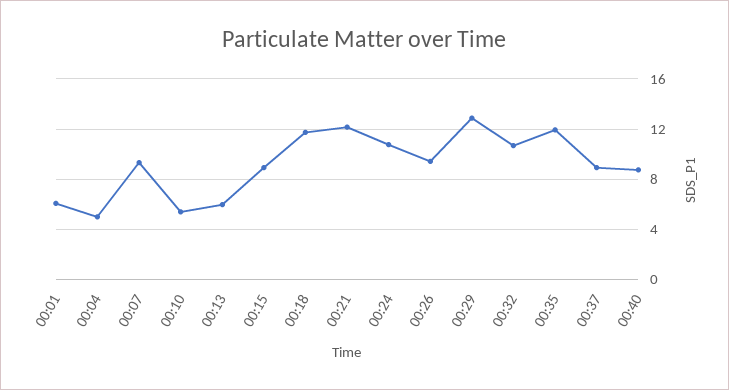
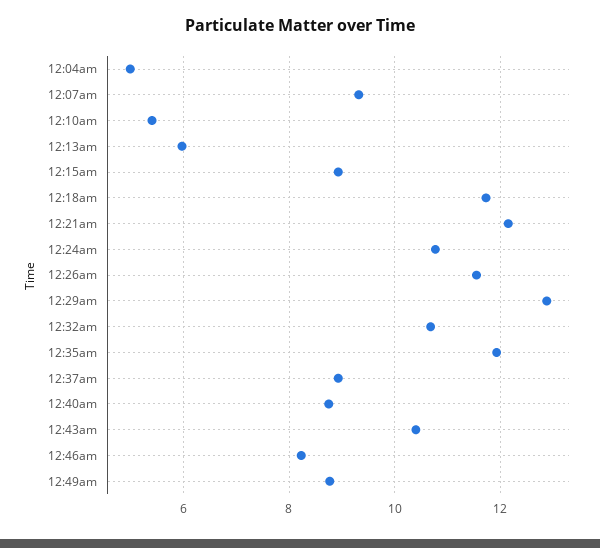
00:01: 6 -> none
00:26: 9.5 -> 11.6
12:43am: none -> 10.4
12:46am: none -> 8.2
12:49am: none -> 8.8

